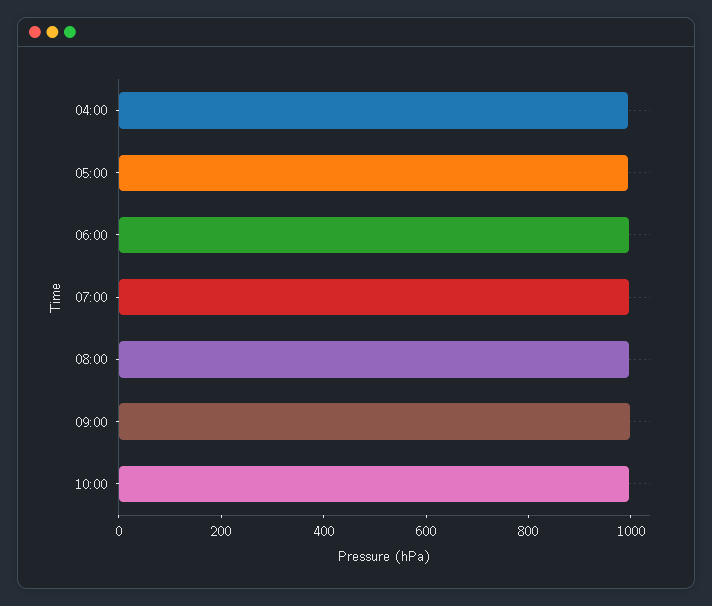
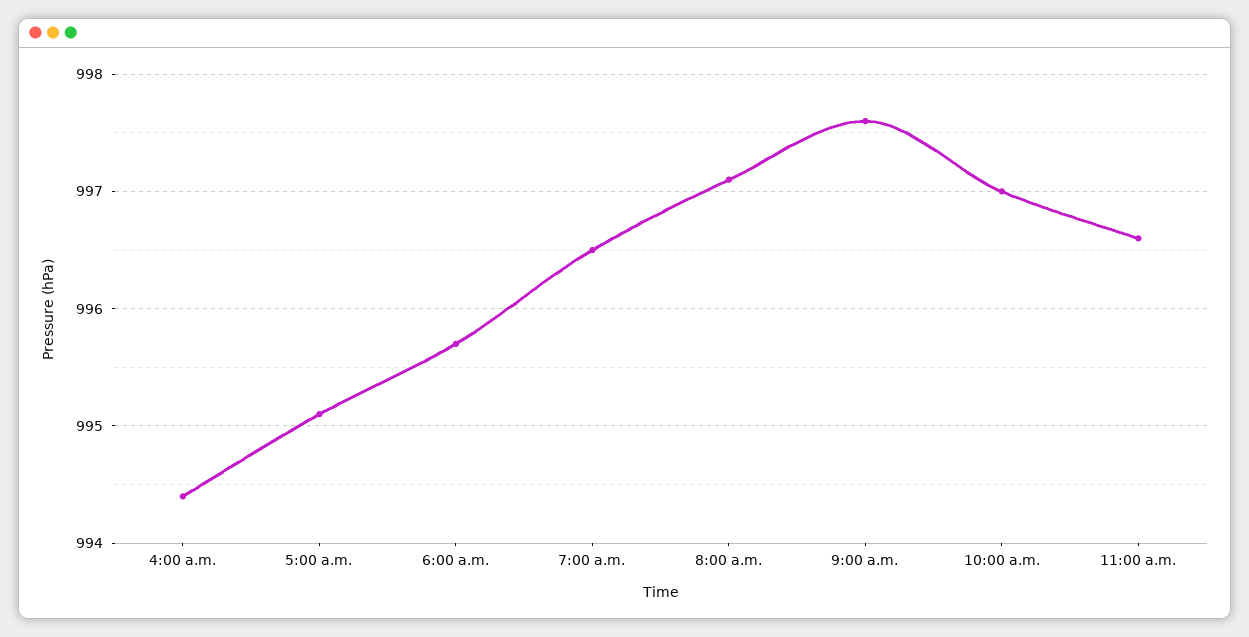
11:00 a.m.: none -> 996.6

